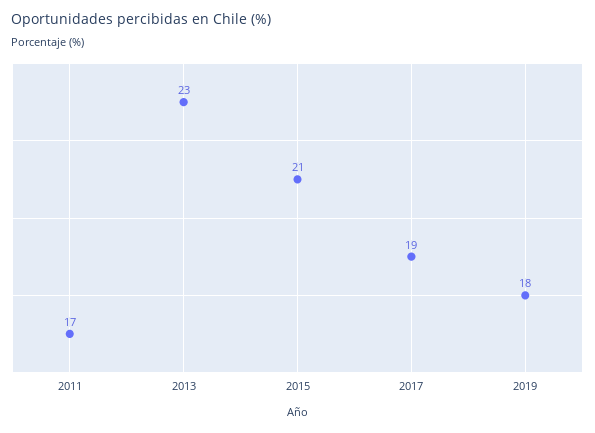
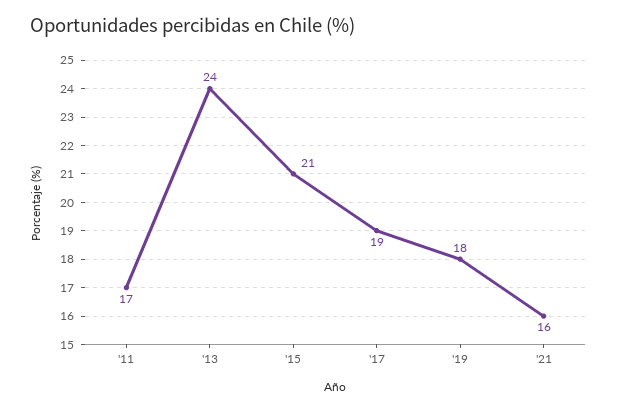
2013: 23 -> 24
'21: none -> 16

